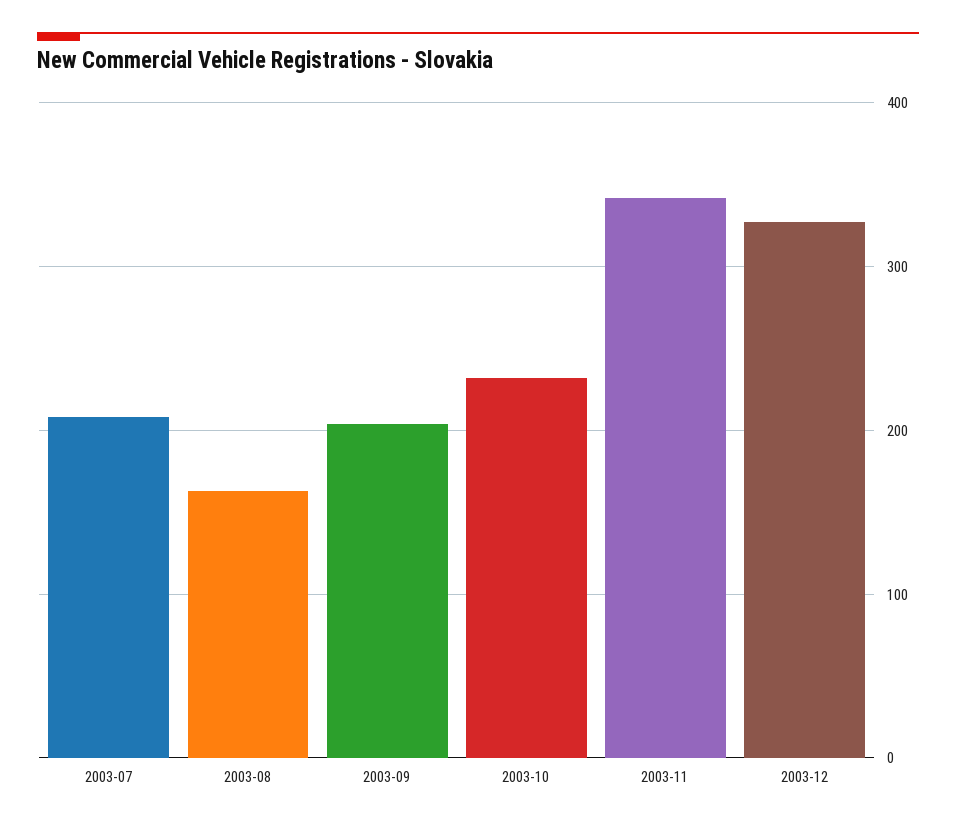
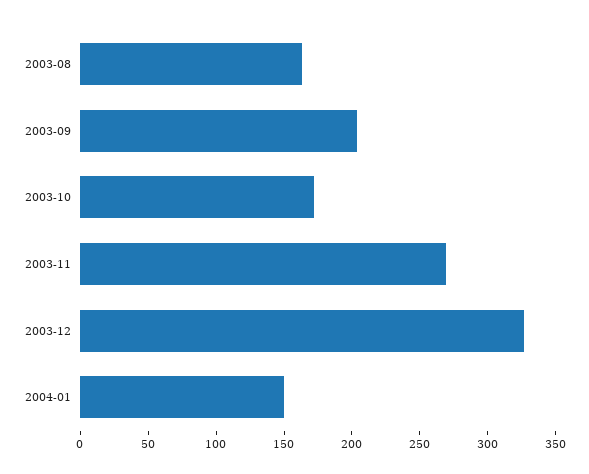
2003-07: 210 -> none
2003-10: 230 -> 170
2003-11: 340 -> 270
2004-01: none -> 150

